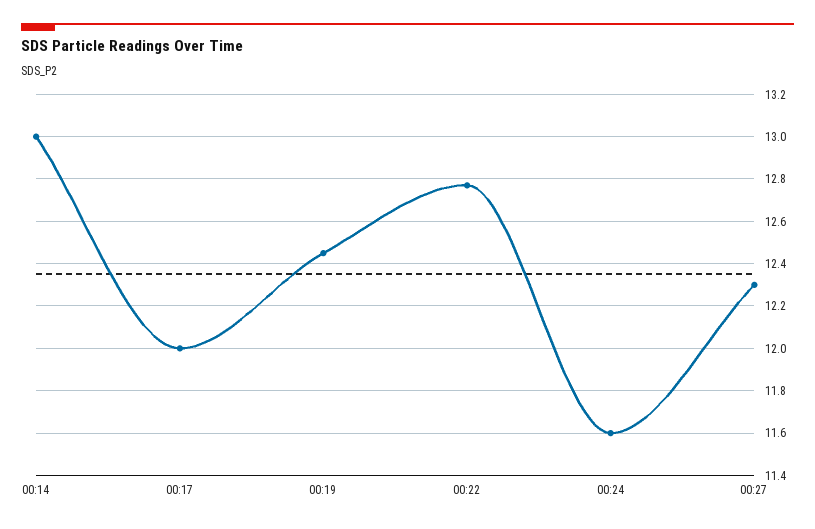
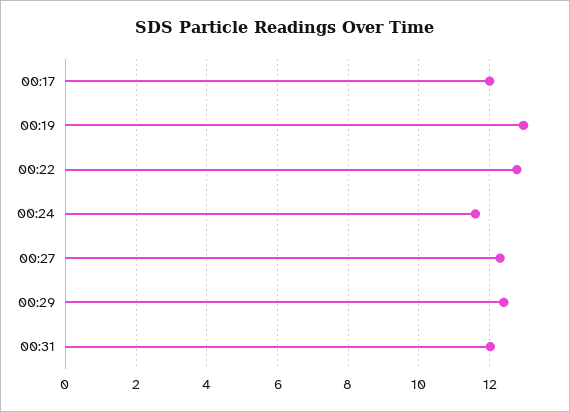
00:14: 13 -> none
00:19: 12.45 -> 13
00:29: none -> 12.4
00:31: none -> 12

